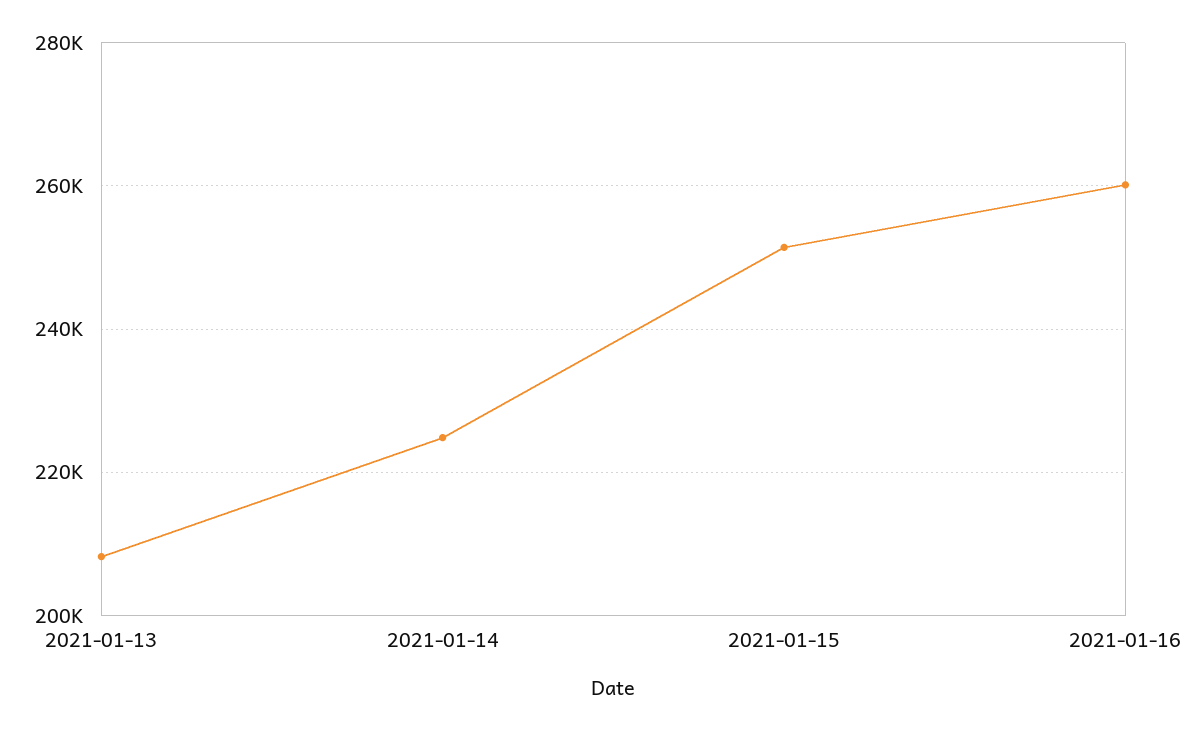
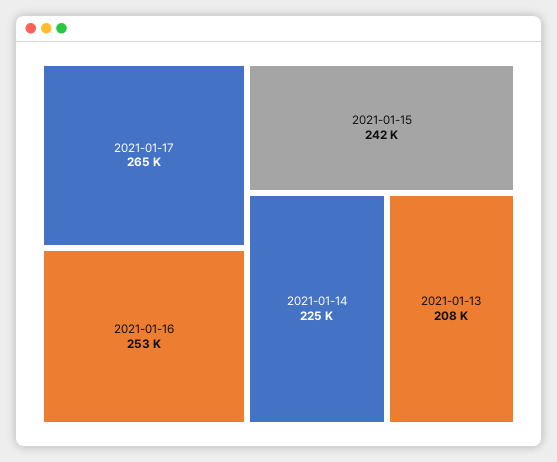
2021-01-15: 252000 -> 242000
2021-01-16: 260000 -> 253000
2021-01-17: none -> 265000

